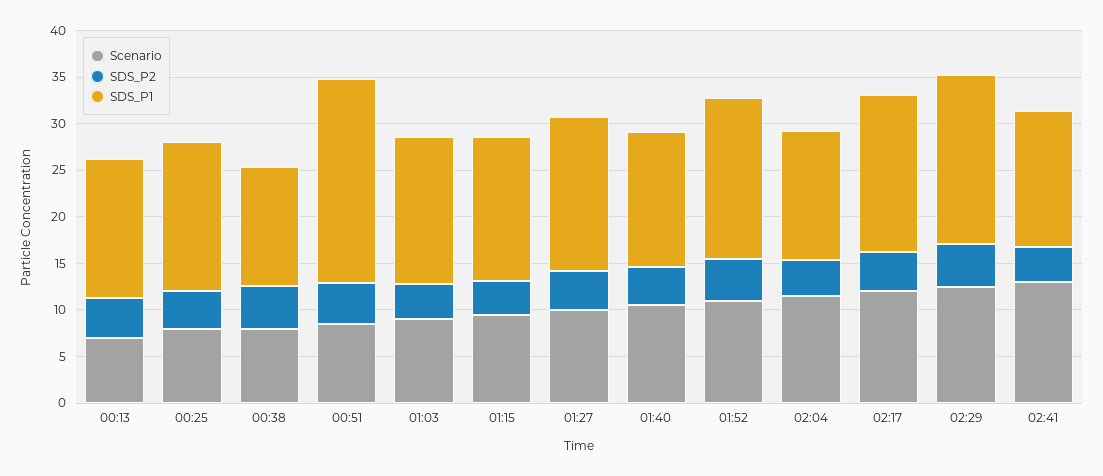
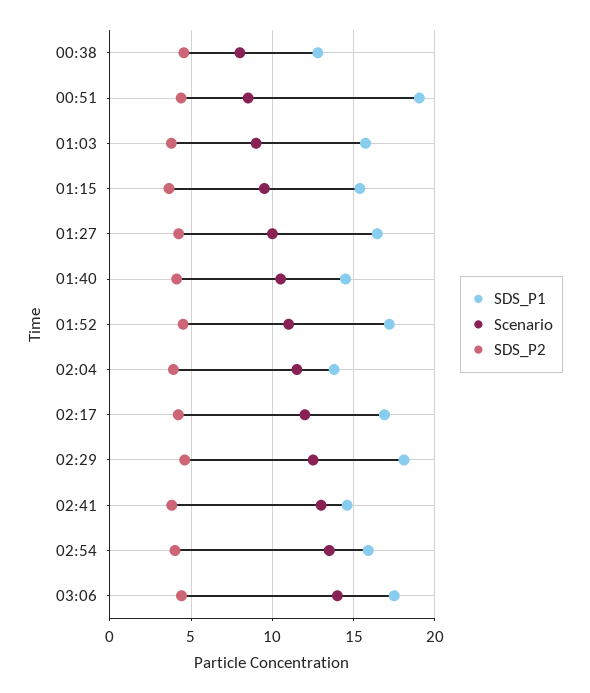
Scenario, 00:13: 7 -> none
SDS_P2, 00:13: 4 -> none
SDS_P1, 00:13: 15 -> none
Scenario, 00:25: 8 -> none
SDS_P2, 00:25: 4 -> none
SDS_P1, 00:25: 16 -> none
SDS_P1, 00:51: 22 -> 19
SDS_P1, 02:54: none -> 16
Scenario, 02:54: none -> 13.5
SDS_P2, 02:54: none -> 4
SDS_P1, 03:06: none -> 17.5
Scenario, 03:06: none -> 14
SDS_P2, 03:06: none -> 4.5

